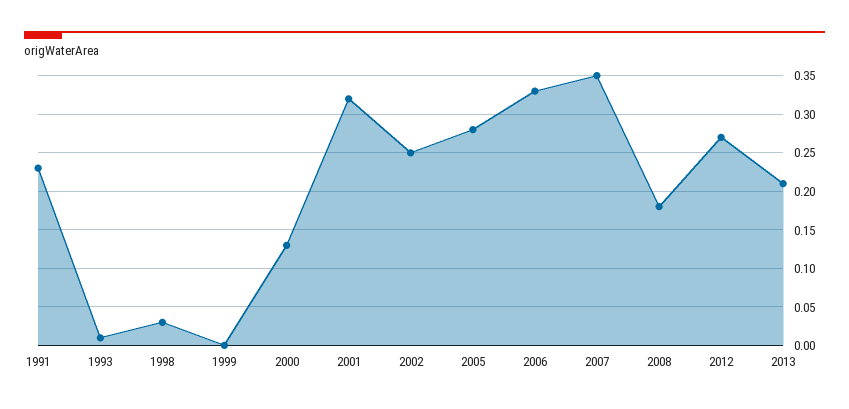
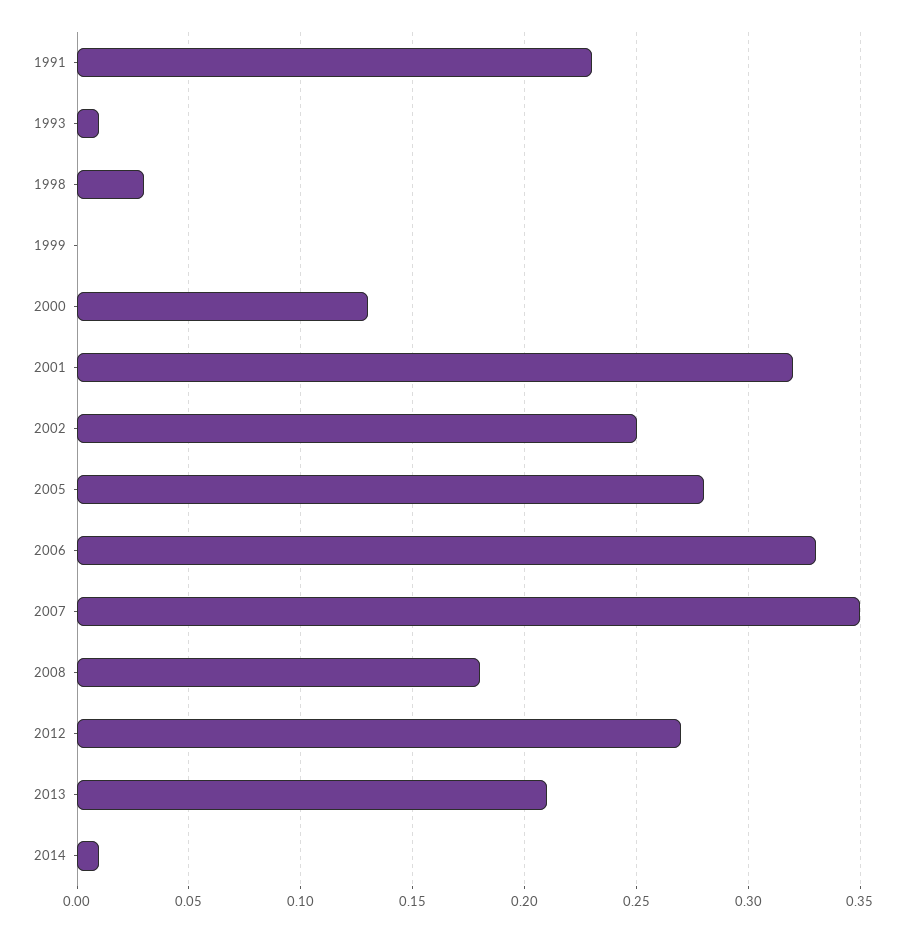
2014: none -> 0.01

